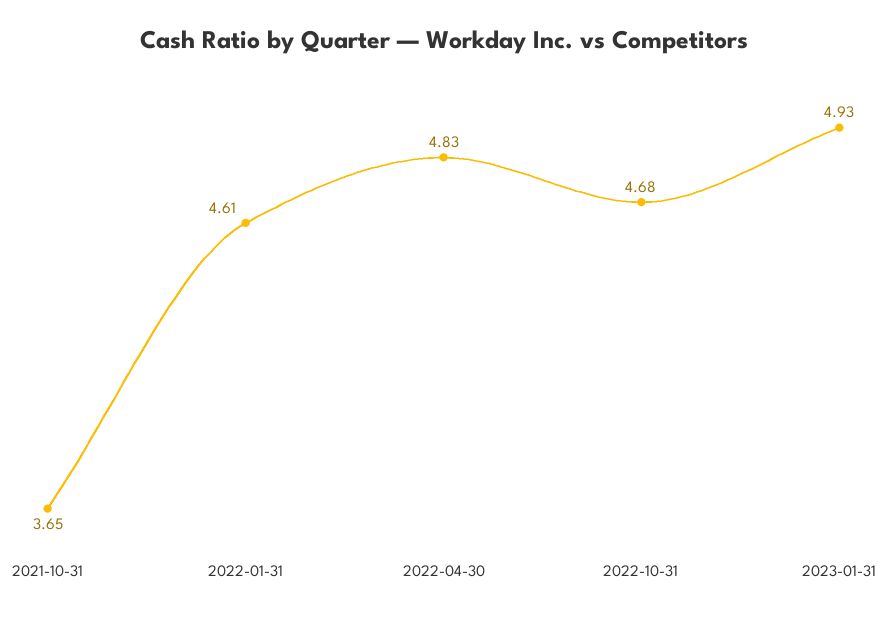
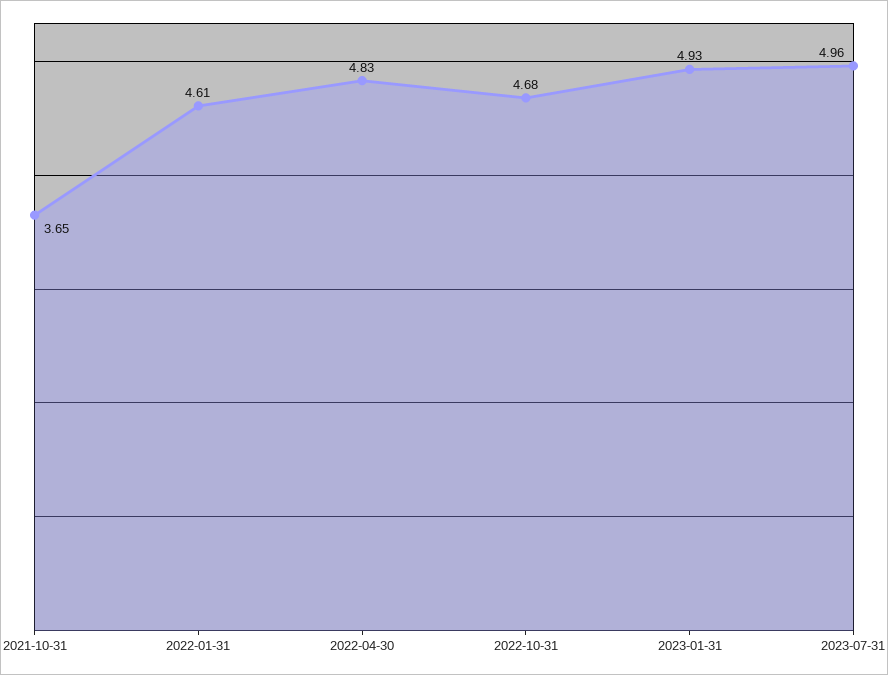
2023-07-31: none -> 4.96

